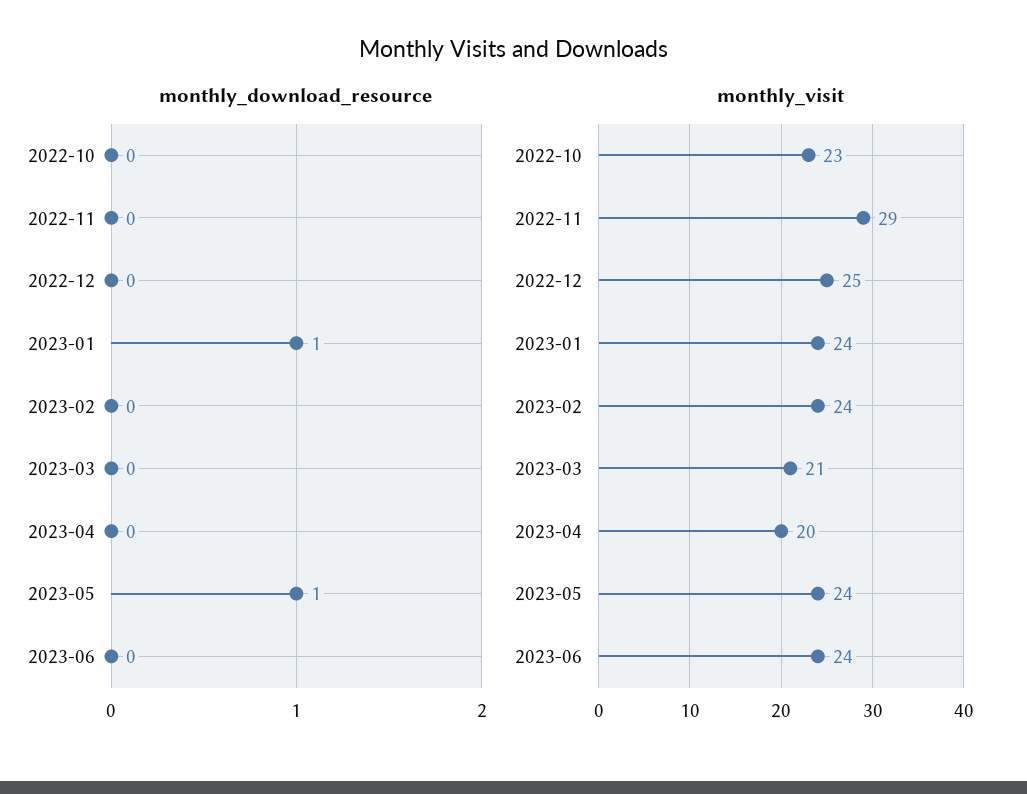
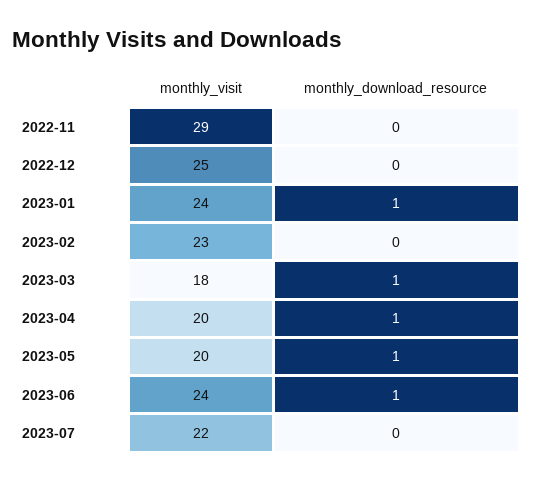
monthly_download_resource, 2022-10: 0 -> none
monthly_download_resource, 2023-03: 0 -> 1
monthly_download_resource, 2023-04: 0 -> 1
monthly_download_resource, 2023-06: 0 -> 1
monthly_visit, 2022-10: 23 -> none
monthly_visit, 2023-02: 24 -> 23
monthly_visit, 2023-03: 21 -> 18
monthly_visit, 2023-05: 24 -> 20
monthly_visit, 2023-07: none -> 22
monthly_download_resource, 2023-07: none -> 0

